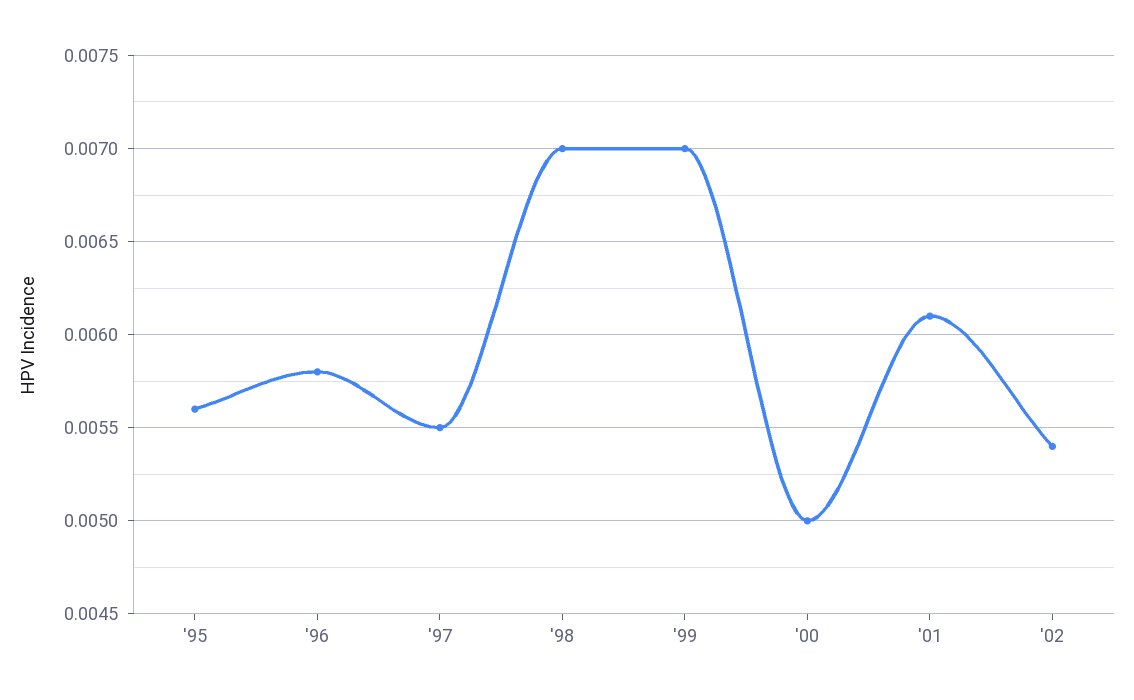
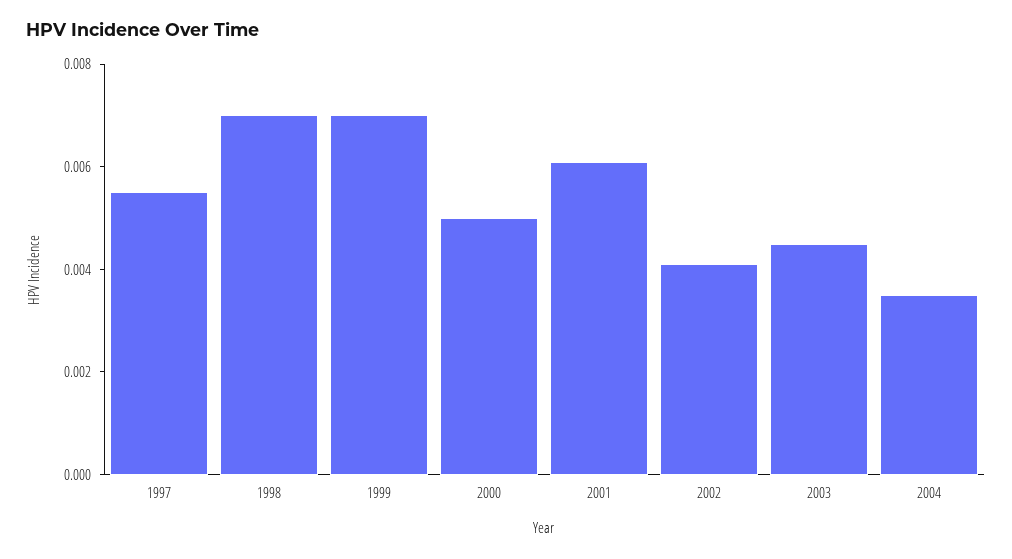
'95: 0.0056 -> none
'96: 0.0058 -> none
'02: 0.0054 -> 0.004
2003: none -> 0.0045
2004: none -> 0.0035

